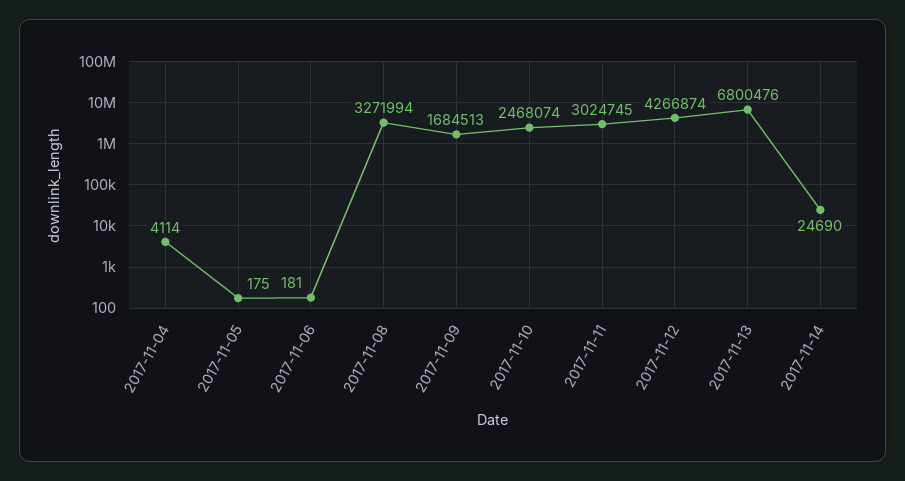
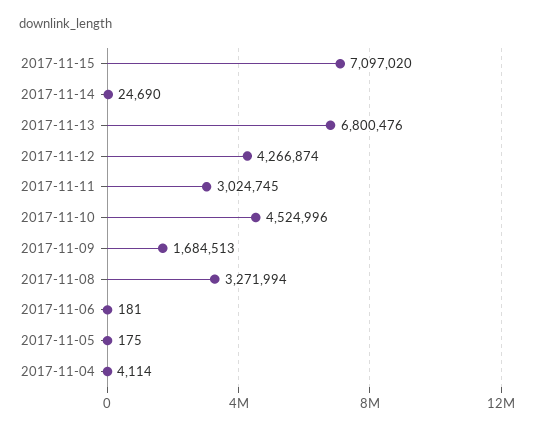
2017-11-10: 2468074 -> 4524996
2017-11-15: none -> 7097020

